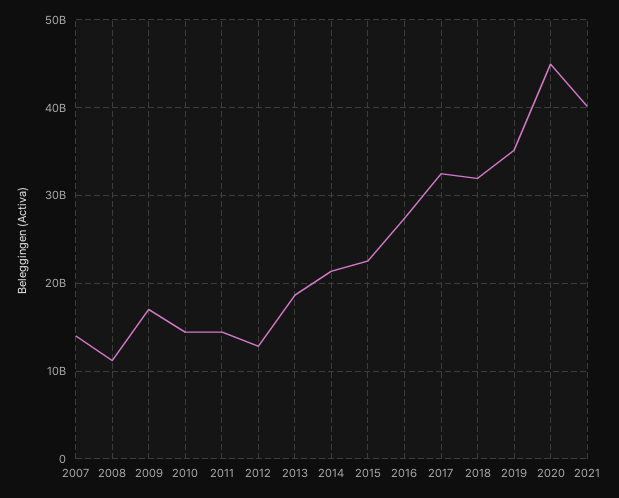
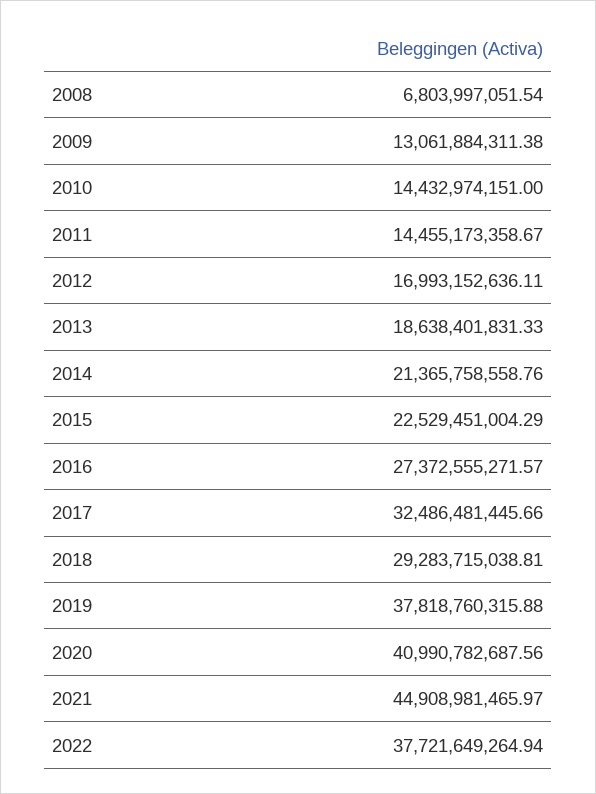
2007: 14000000000 -> none
2008: 11000000000 -> 6803997051.54
2009: 17000000000 -> 13061884311.38
2012: 13000000000 -> 16993152636.11
2018: 32000000000 -> 29283715038.81
2019: 35000000000 -> 37818760315.88
2020: 45000000000 -> 40990782687.56
2021: 40000000000 -> 44908981465.97
2022: none -> 37721649264.94

